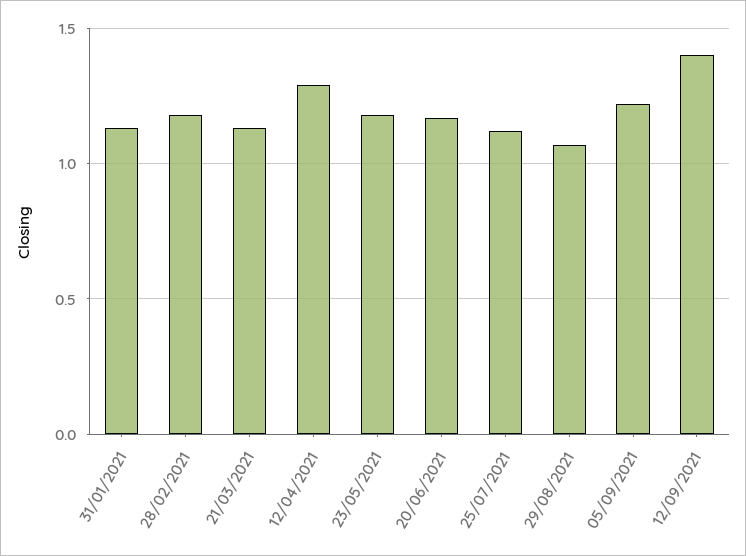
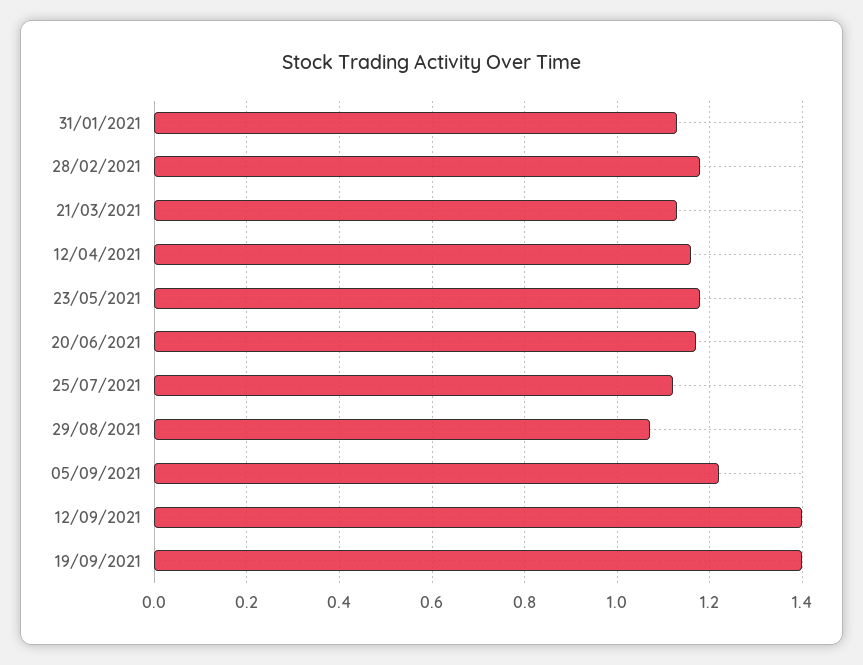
12/04/2021: 1.3 -> 1.15
19/09/2021: none -> 1.4

